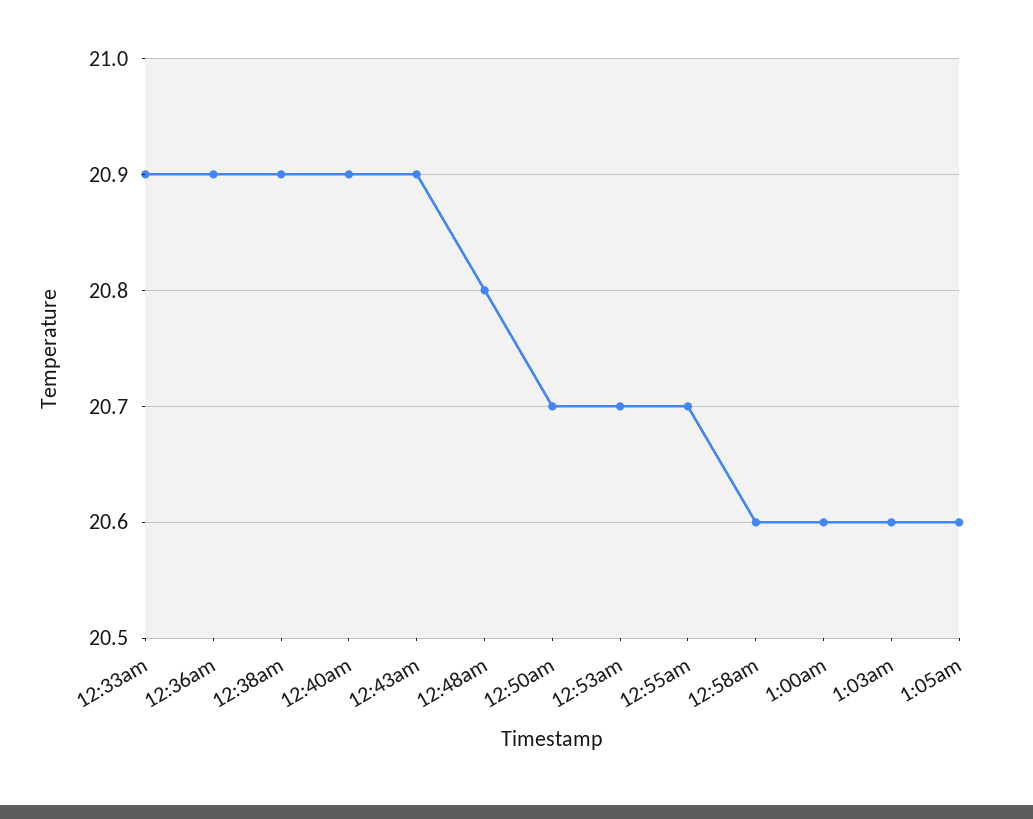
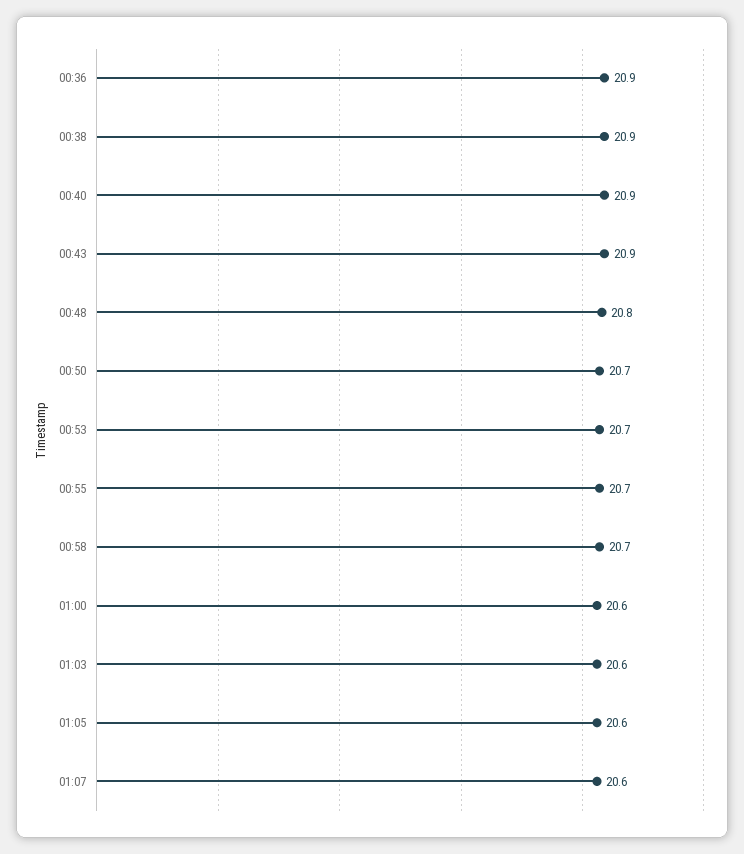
12:33am: 20.9 -> none
12:58am: 20.6 -> 20.7
01:07: none -> 20.6

